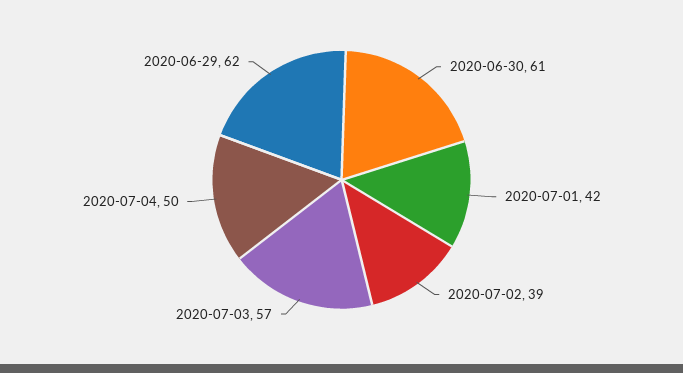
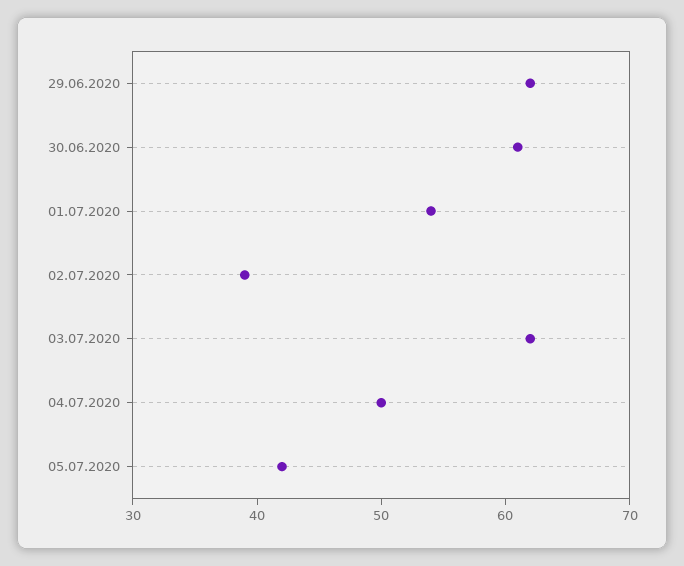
2020-07-01: 42 -> 54
2020-07-03: 57 -> 62
05.07.2020: none -> 42

